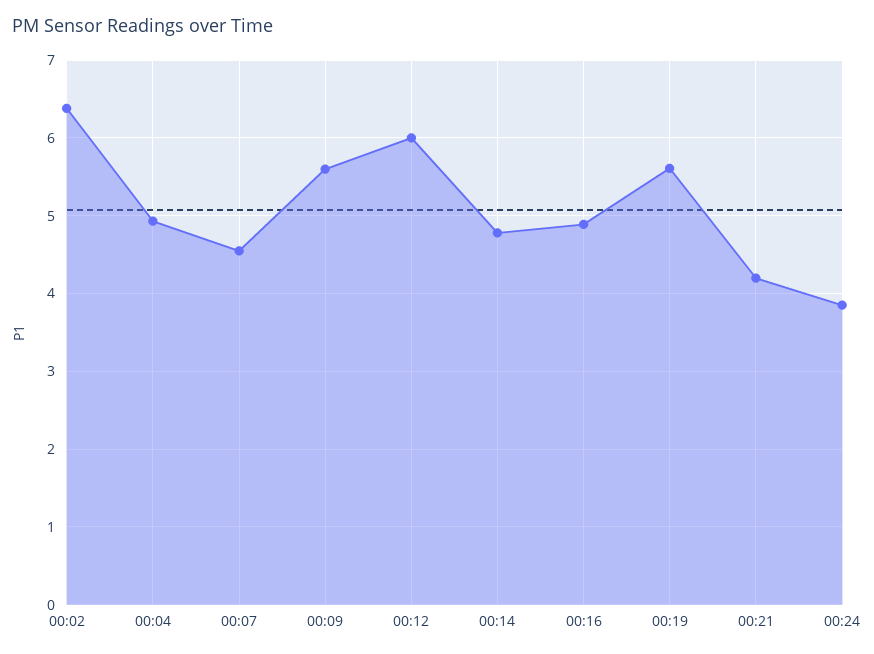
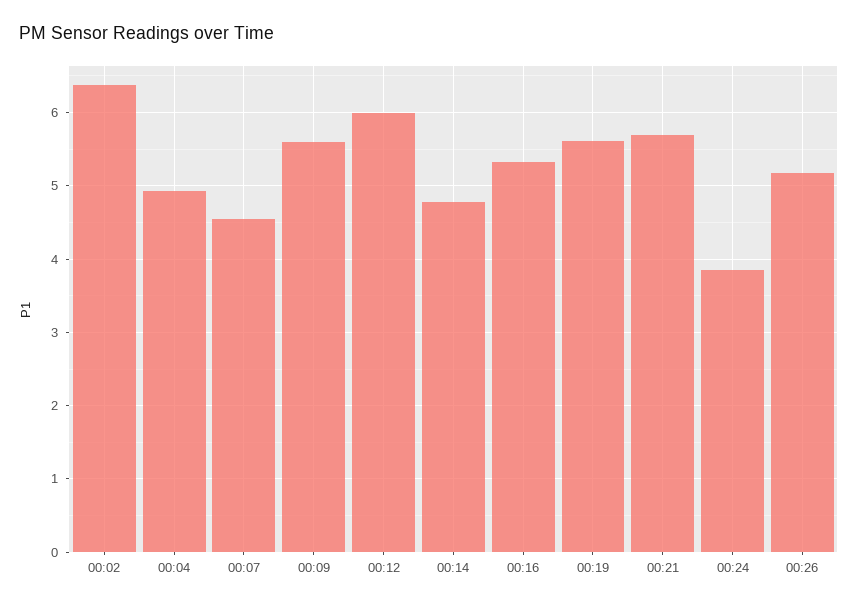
00:16: 4.9 -> 5.3
00:21: 4.2 -> 5.7
00:26: none -> 5.2

